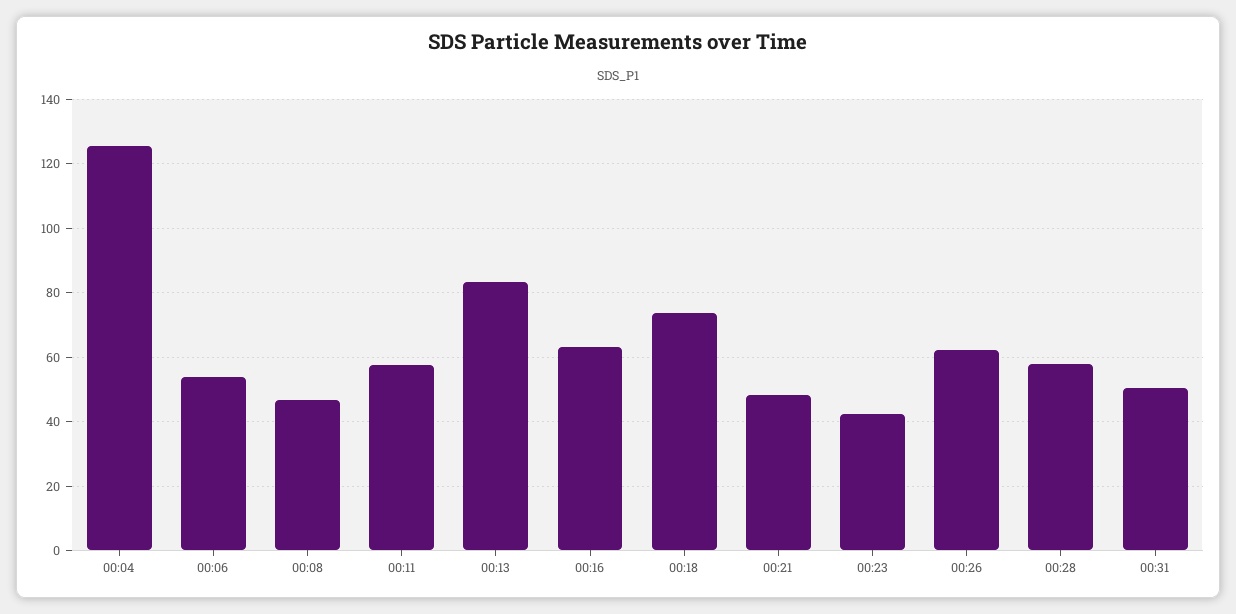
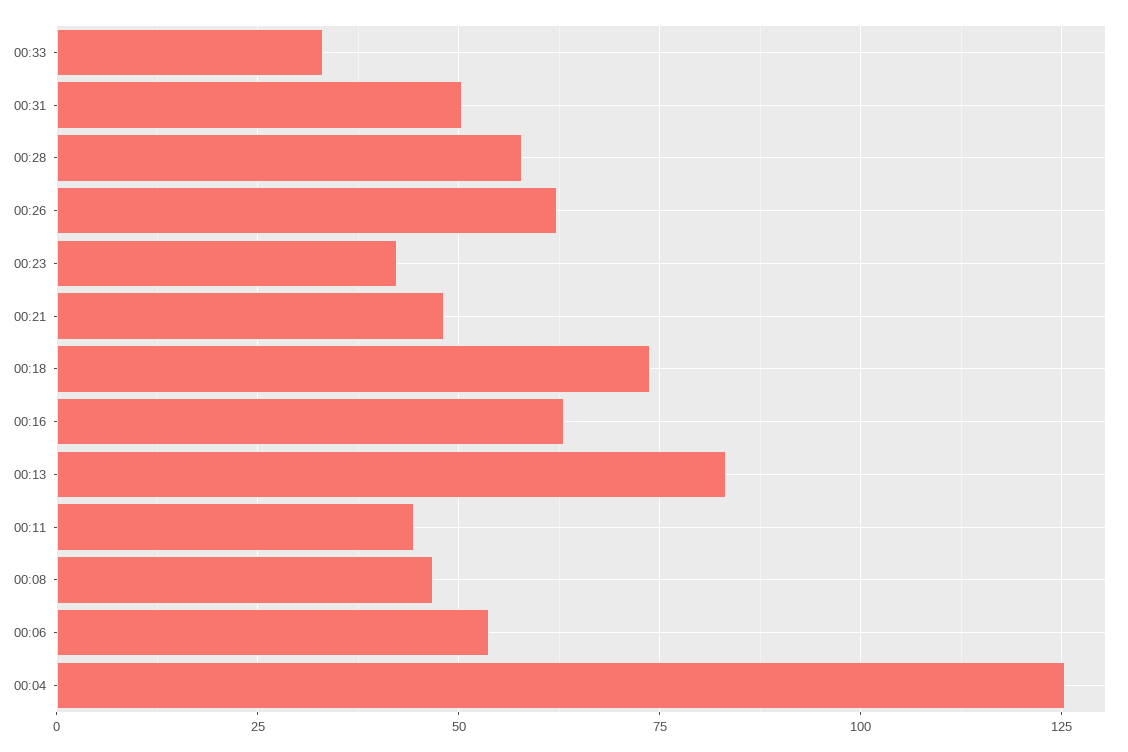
00:11: 58 -> 45
00:33: none -> 32.5

